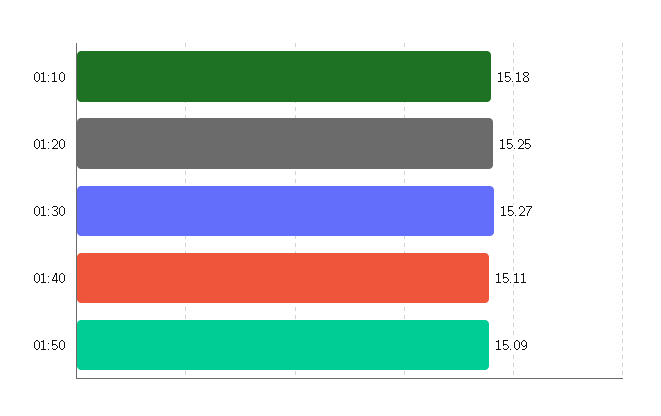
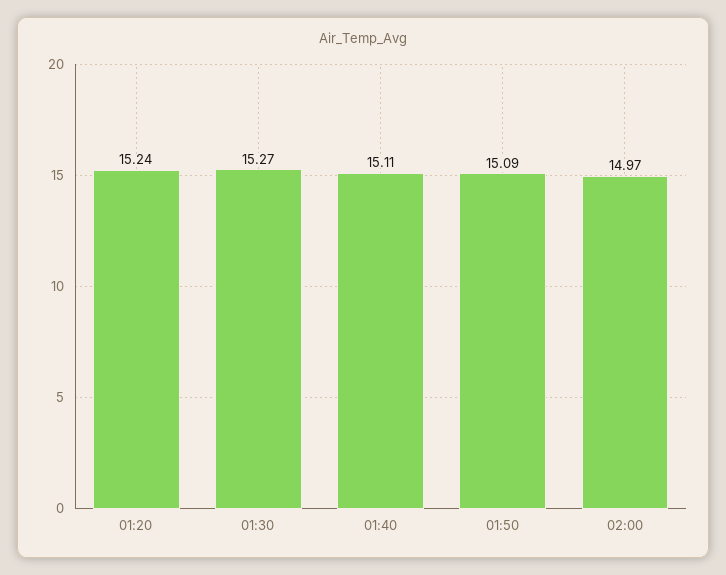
01:10: 15.18 -> none
01:20: 15.25 -> 15.24
02:00: none -> 14.97

